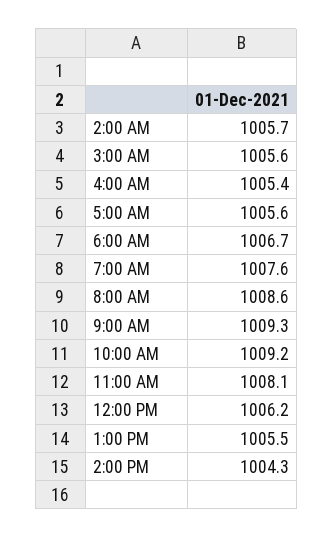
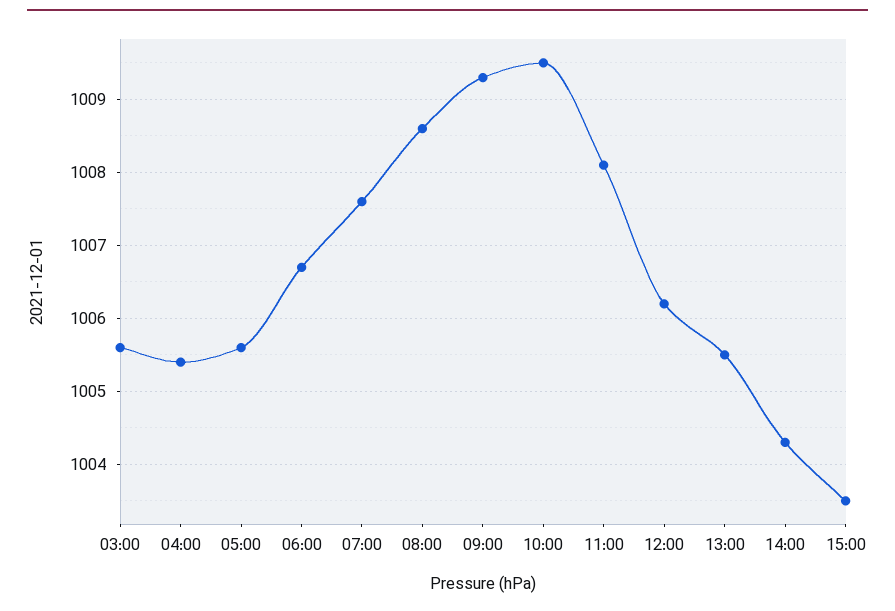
2:00 AM: 1005.7 -> none
10:00 AM: 1009.2 -> 1009.5
15:00: none -> 1003.5

